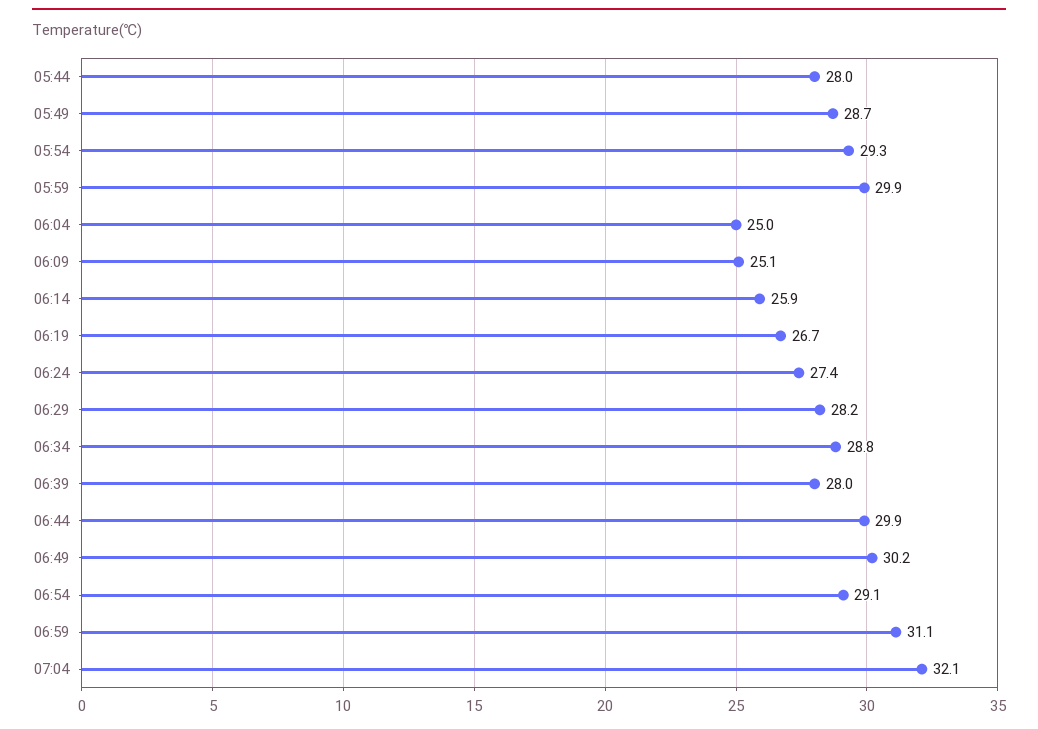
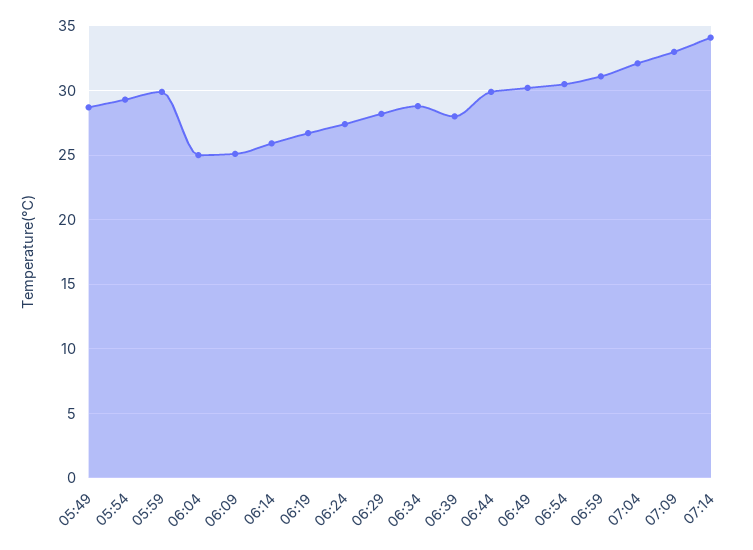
05:44: 28 -> none
06:54: 29.1 -> 30.5
07:09: none -> 33
07:14: none -> 34

